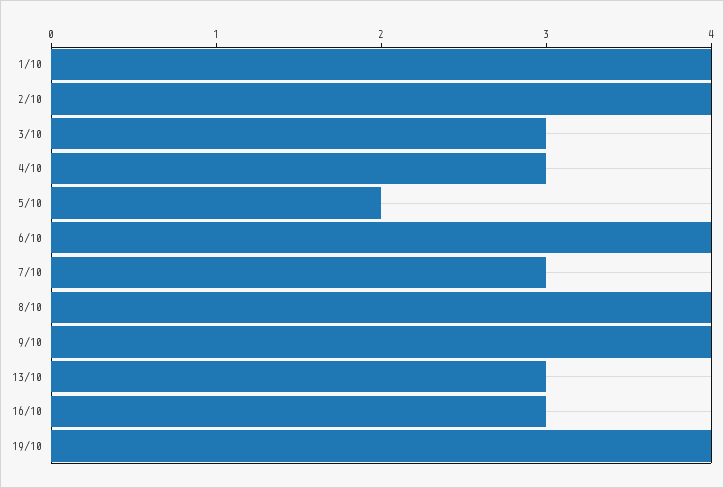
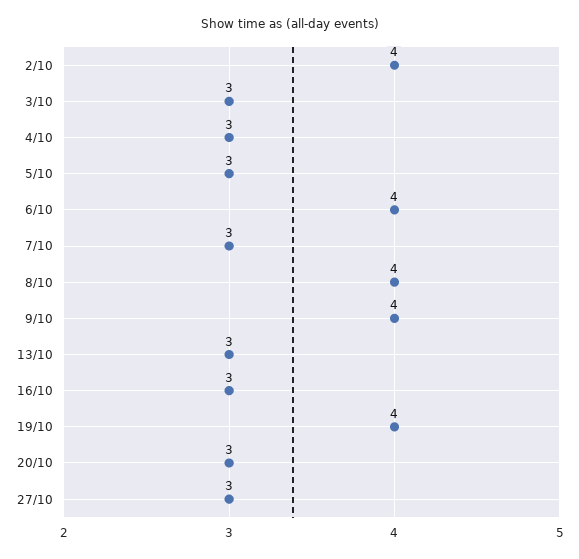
1/10: 4 -> none
5/10: 2 -> 3
20/10: none -> 3
27/10: none -> 3

